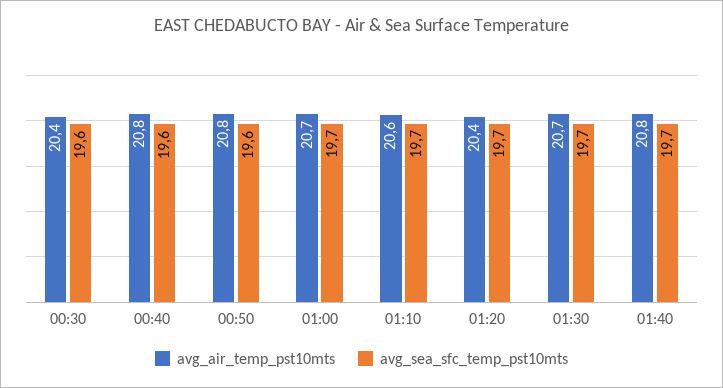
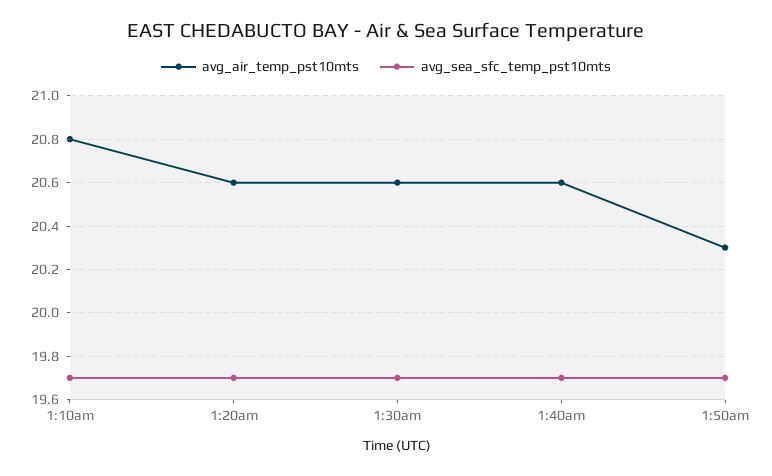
avg_air_temp_pst10mts, 00:30: 20.4 -> none
avg_sea_sfc_temp_pst10mts, 00:30: 19.6 -> none
avg_air_temp_pst10mts, 00:40: 20.8 -> none
avg_sea_sfc_temp_pst10mts, 00:40: 19.6 -> none
avg_air_temp_pst10mts, 00:50: 20.8 -> none
avg_sea_sfc_temp_pst10mts, 00:50: 19.6 -> none
avg_air_temp_pst10mts, 01:00: 20.7 -> none
avg_sea_sfc_temp_pst10mts, 01:00: 19.7 -> none
avg_air_temp_pst10mts, 01:10: 20.6 -> 20.8
avg_air_temp_pst10mts, 01:20: 20.4 -> 20.6
avg_air_temp_pst10mts, 01:30: 20.7 -> 20.6
avg_air_temp_pst10mts, 01:40: 20.8 -> 20.6
avg_air_temp_pst10mts, 1:50am: none -> 20.3
avg_sea_sfc_temp_pst10mts, 1:50am: none -> 19.7

